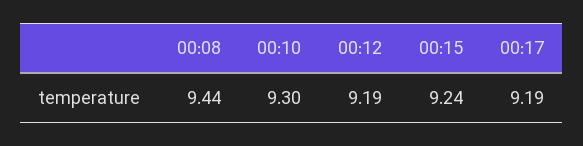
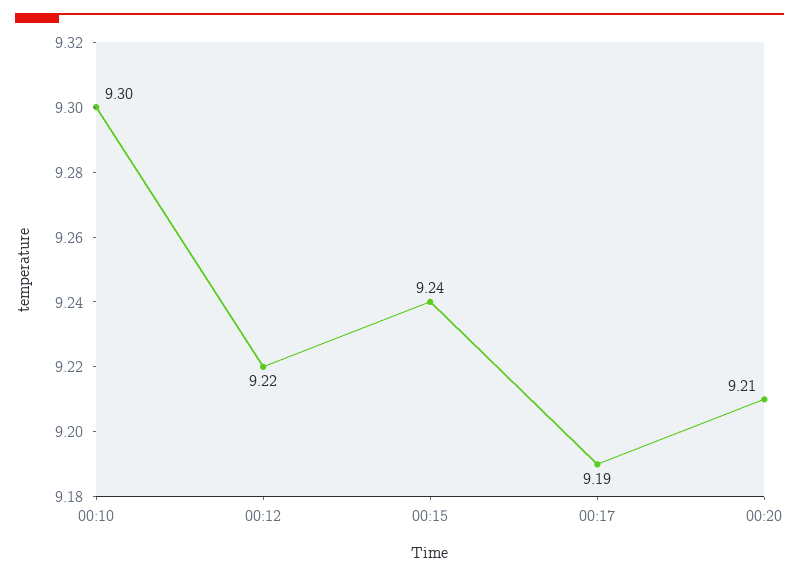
00:08: 9.44 -> none
00:12: 9.19 -> 9.22
00:20: none -> 9.21

